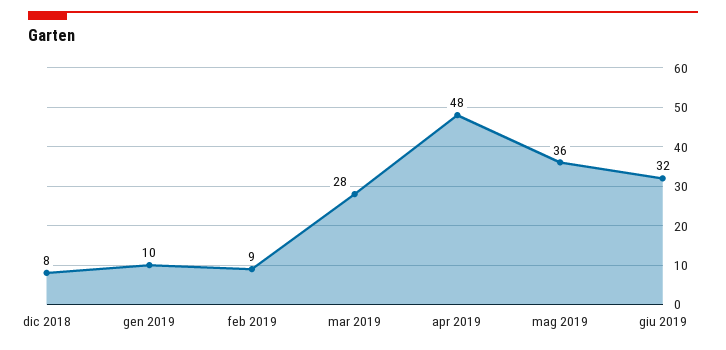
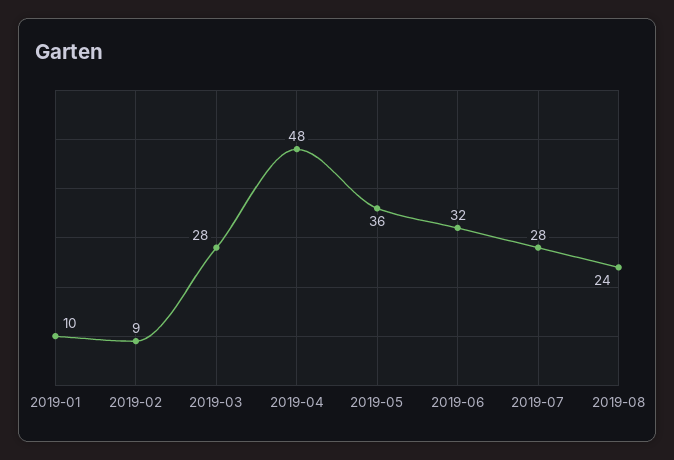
dic 2018: 8 -> none
2019-07: none -> 28
2019-08: none -> 24

